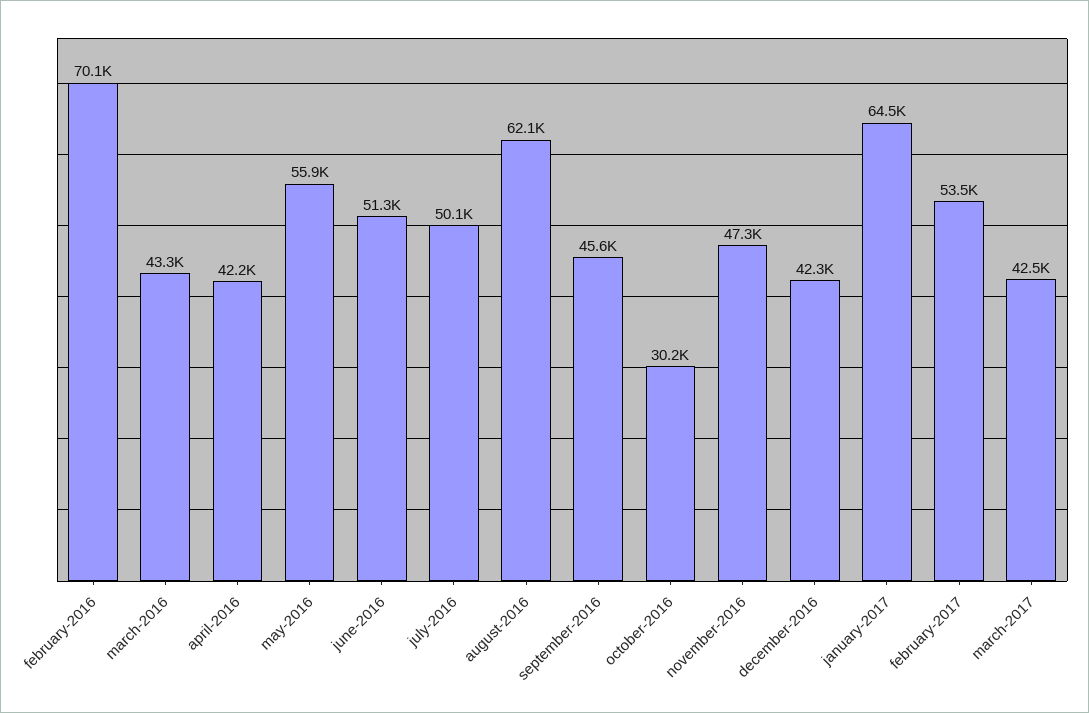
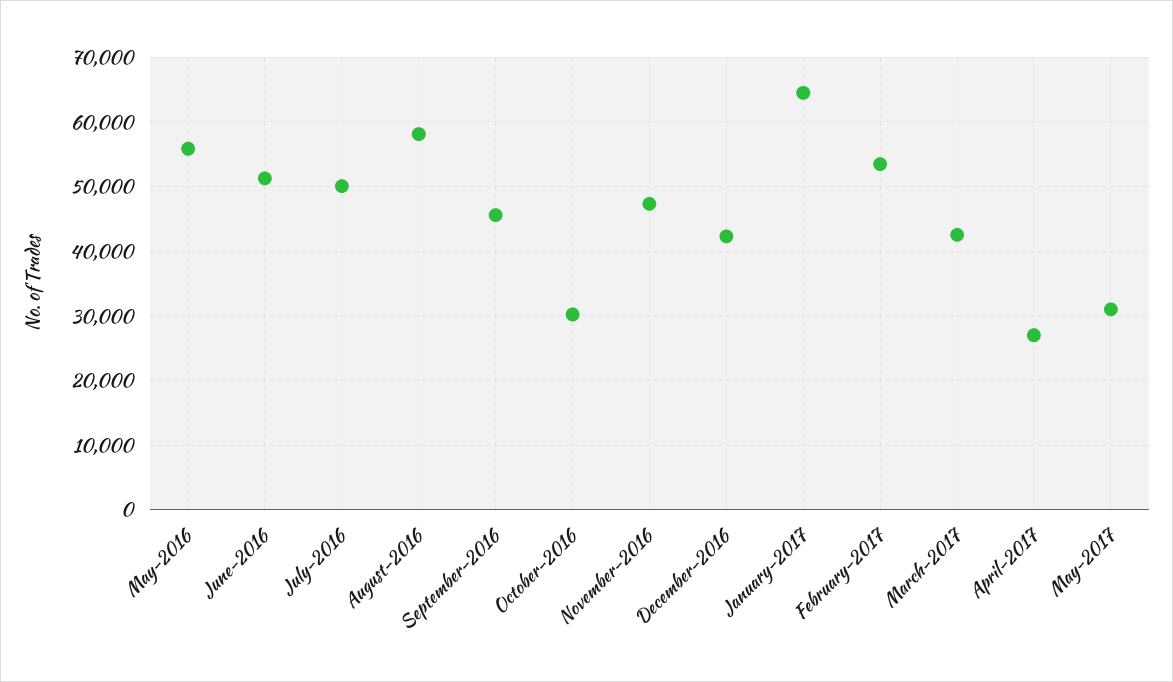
february-2016: 70100 -> none
march-2016: 43300 -> none
april-2016: 42200 -> none
august-2016: 62100 -> 58000
April-2017: none -> 27000
May-2017: none -> 31000

